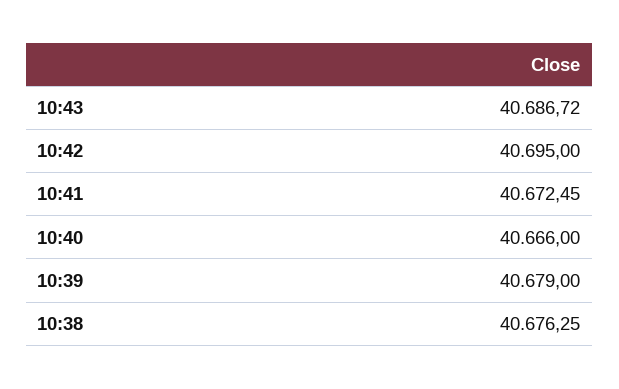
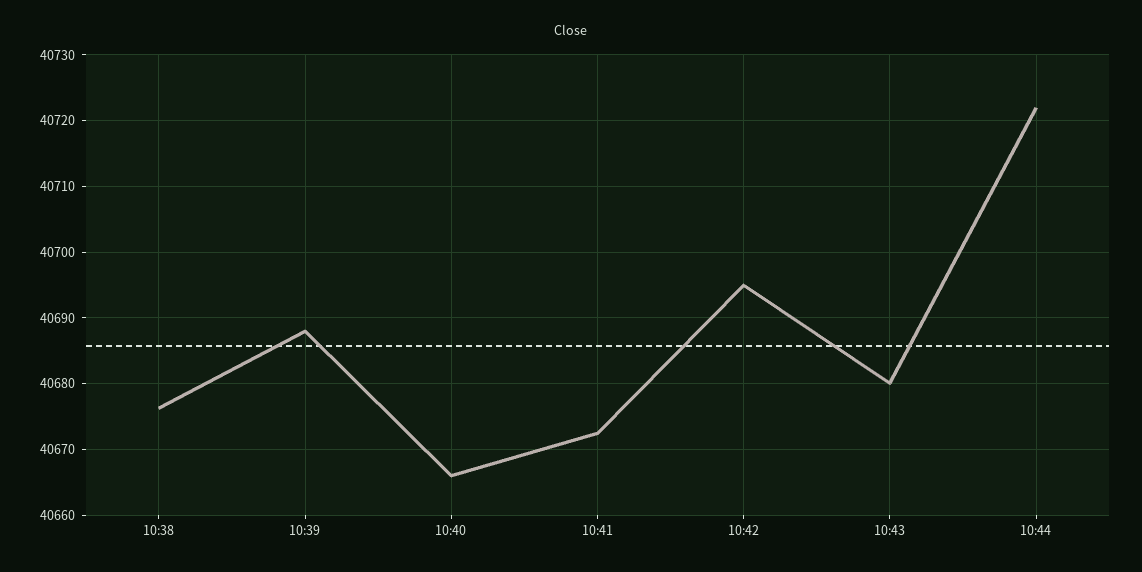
10:43: 40686.72 -> 40680
10:39: 40679 -> 40688
10:44: none -> 40722

